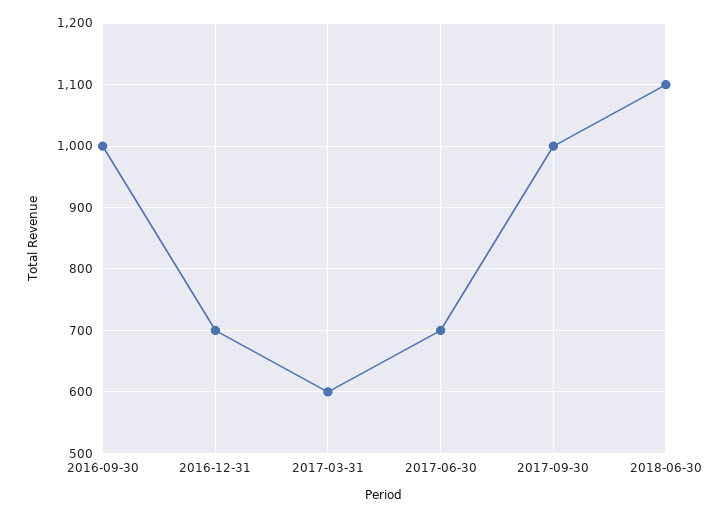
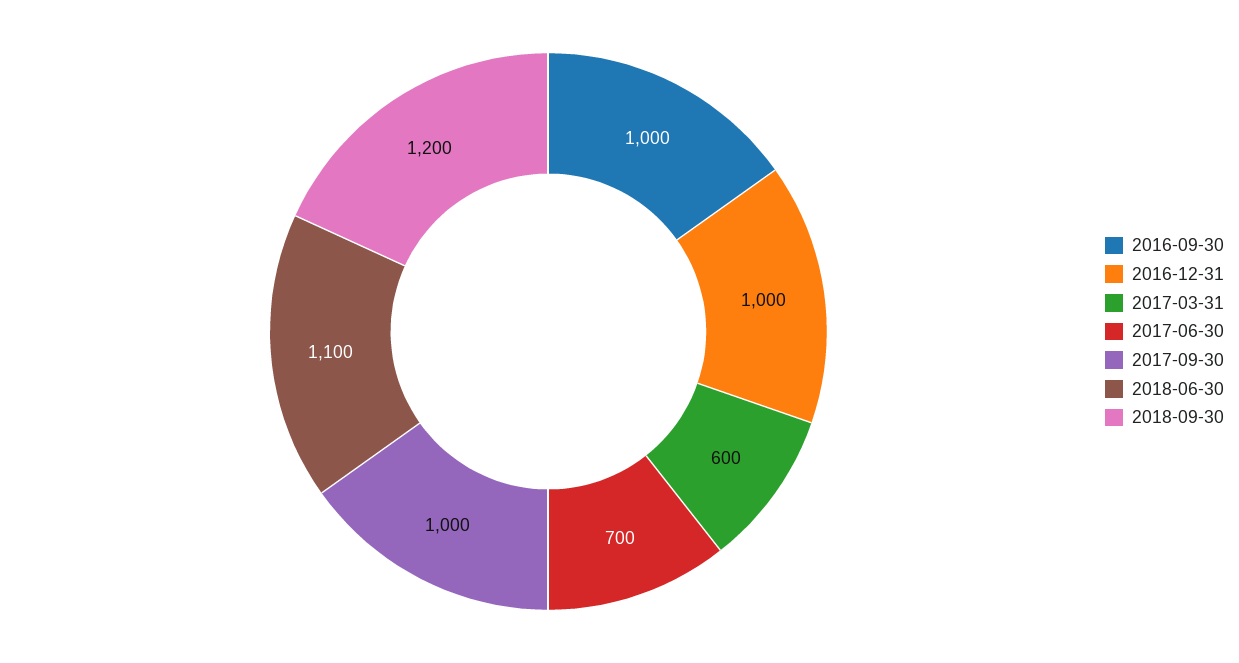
2016-12-31: 700 -> 1000
2018-09-30: none -> 1200

